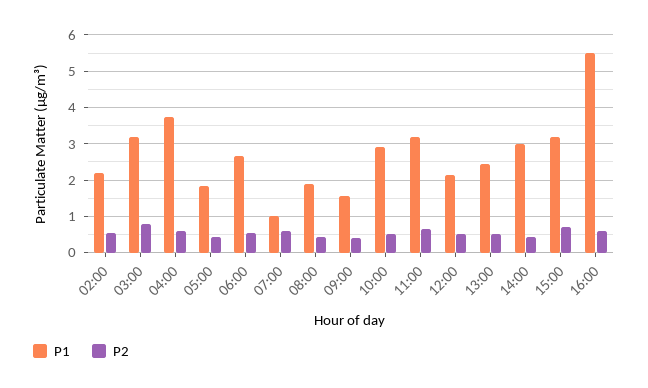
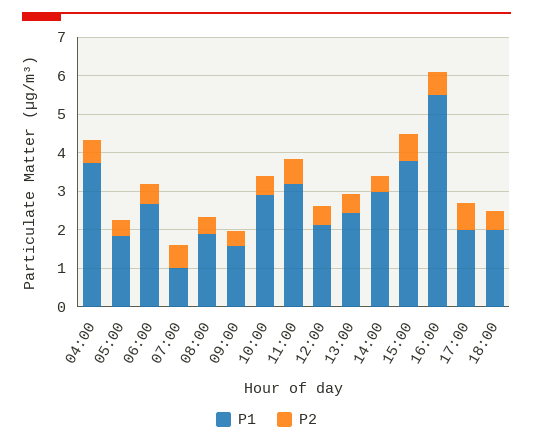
P1, 02:00: 2.2 -> none
P2, 02:00: 0.6 -> none
P1, 03:00: 3.2 -> none
P2, 03:00: 0.8 -> none
P1, 15:00: 3.2 -> 3.75
P1, 17:00: none -> 2
P2, 17:00: none -> 0.75
P1, 18:00: none -> 2
P2, 18:00: none -> 0.5

